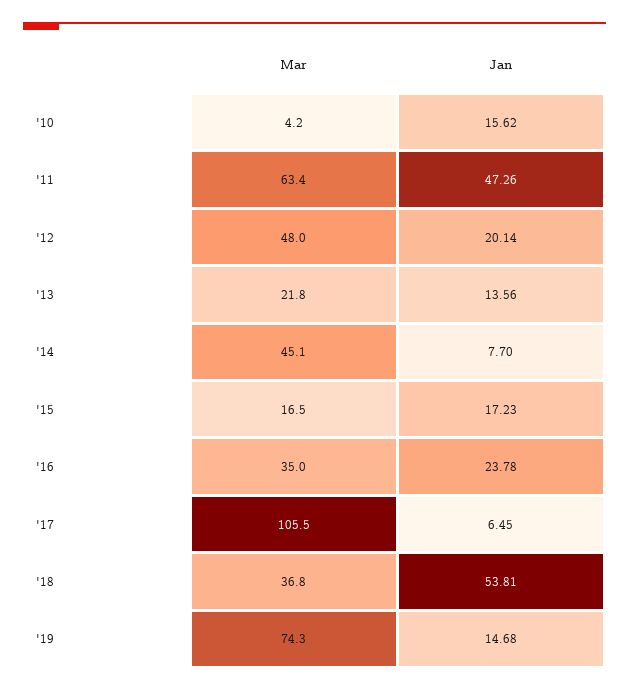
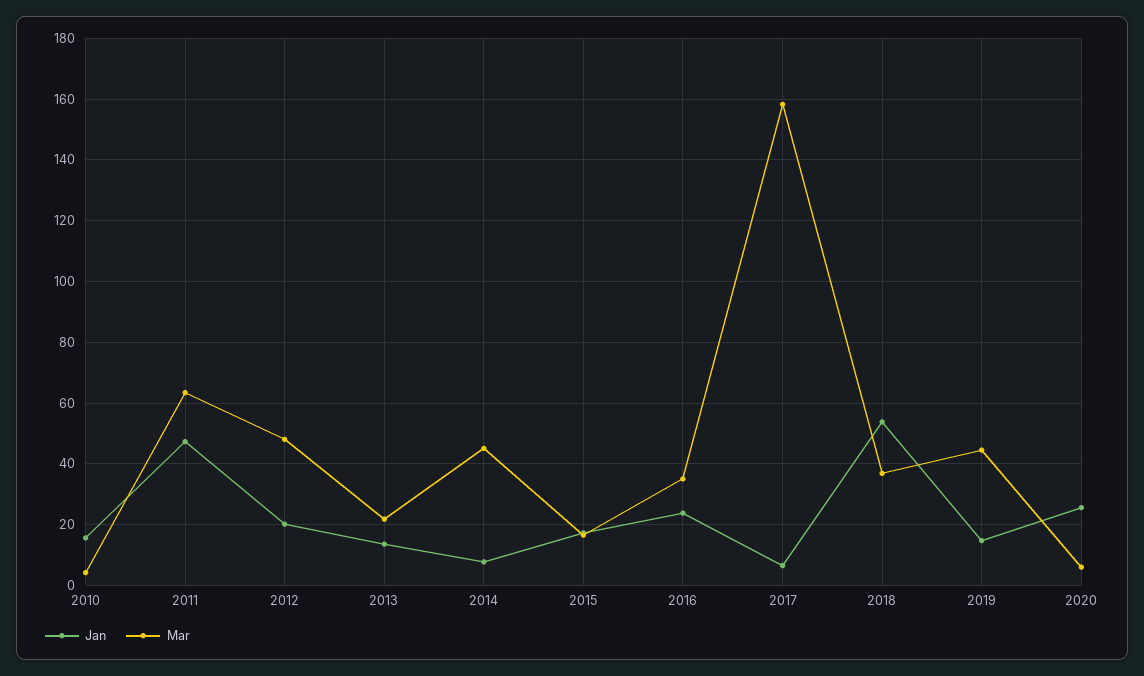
Mar, '17: 105.5 -> 158
Mar, '19: 74.3 -> 44
Jan, 2020: none -> 26
Mar, 2020: none -> 6

